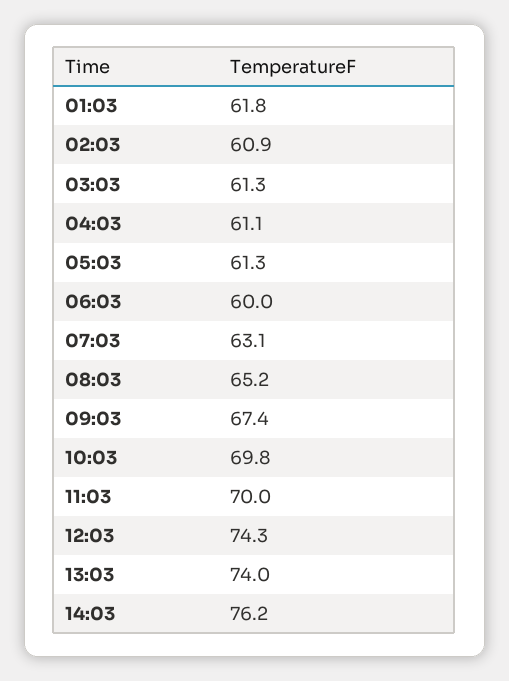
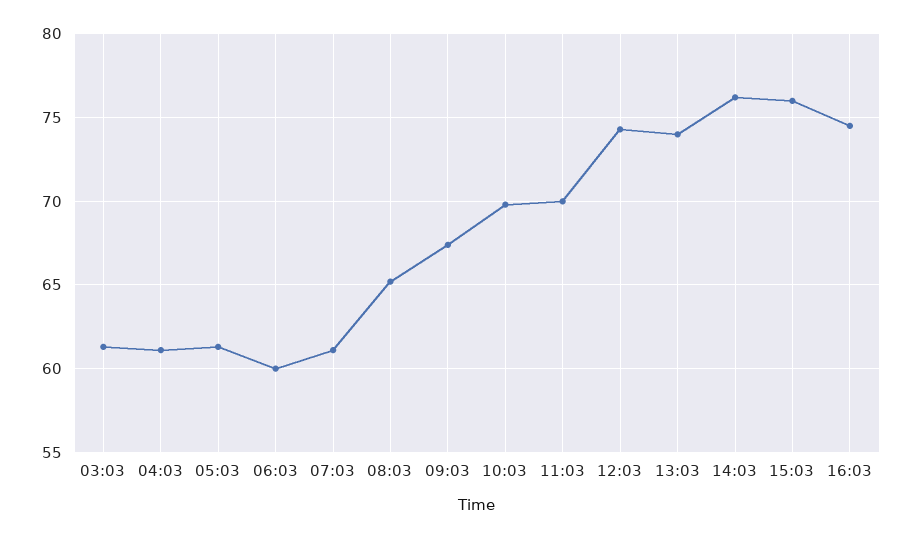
01:03: 61.8 -> none
02:03: 60.9 -> none
07:03: 63.1 -> 61
15:03: none -> 76
16:03: none -> 74.5

